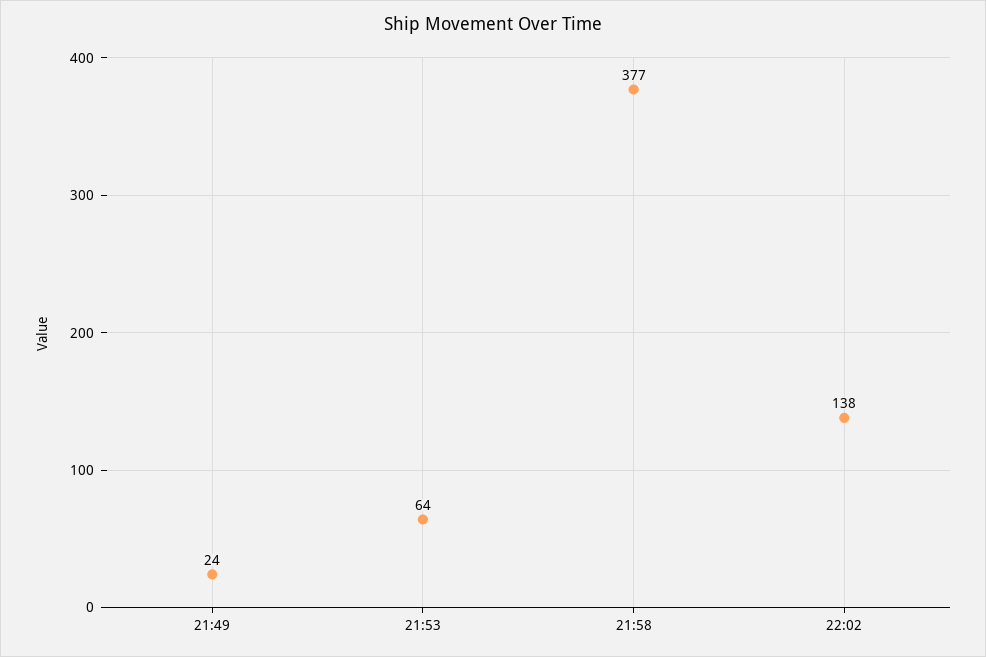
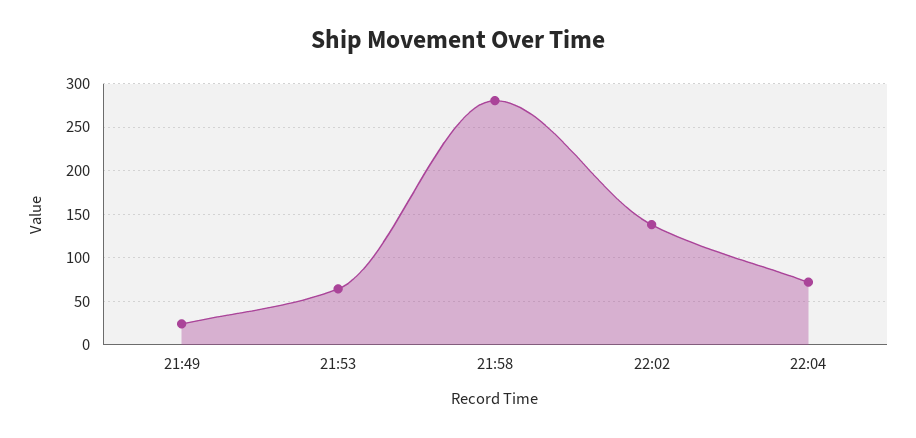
21:58: 377 -> 280
22:04: none -> 70

